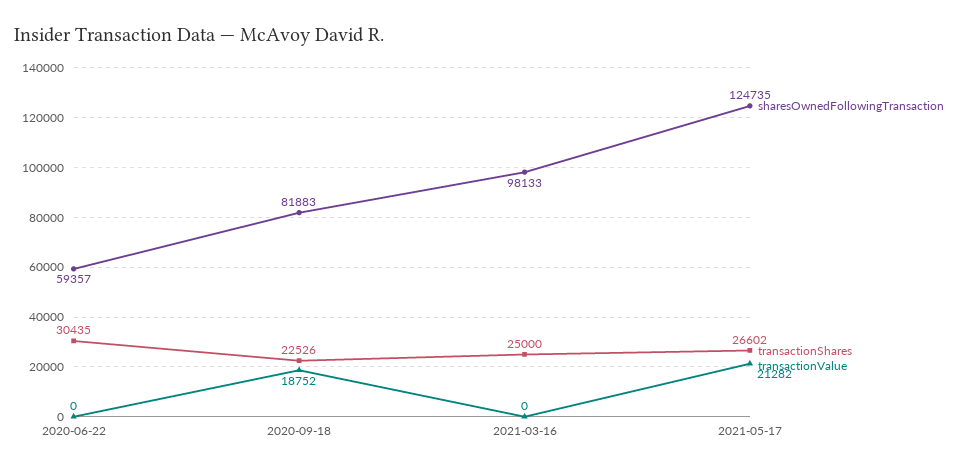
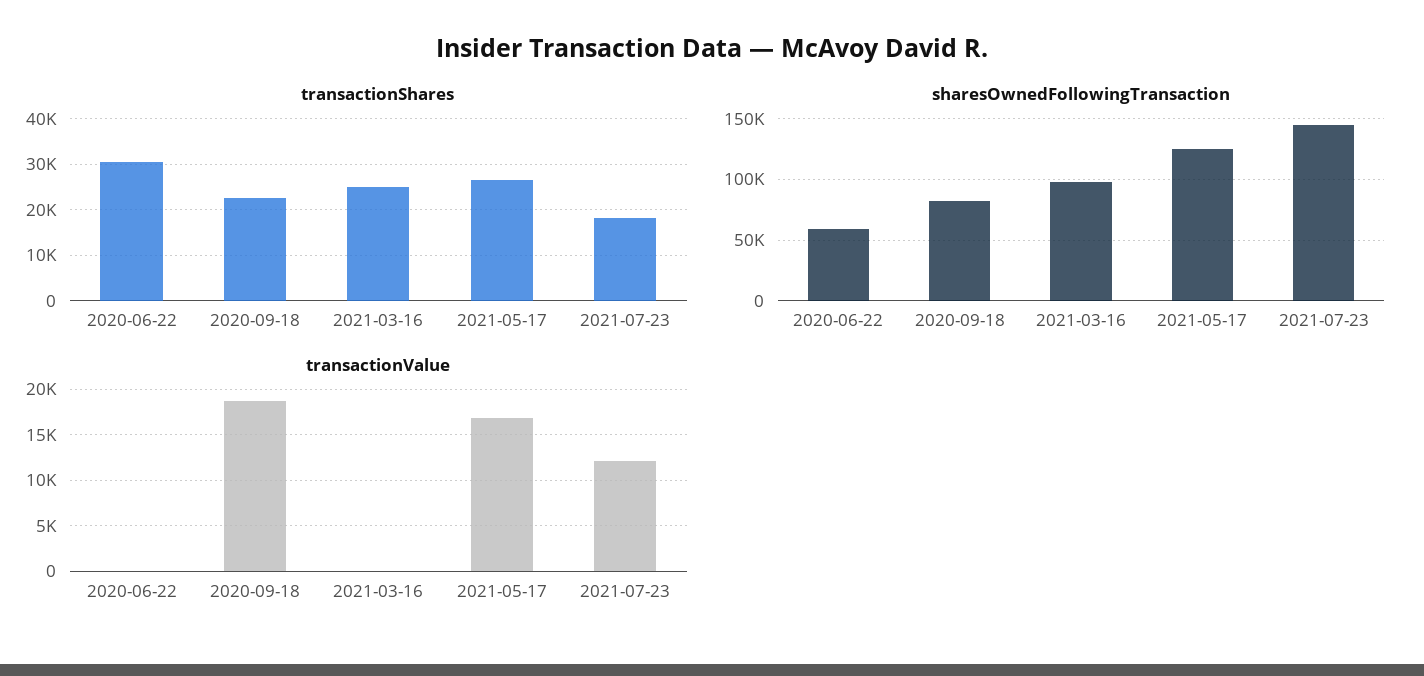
transactionValue, 2021-05-17: 21282 -> 17000
transactionShares, 2021-07-23: none -> 18000
sharesOwnedFollowingTransaction, 2021-07-23: none -> 145000
transactionValue, 2021-07-23: none -> 12000

